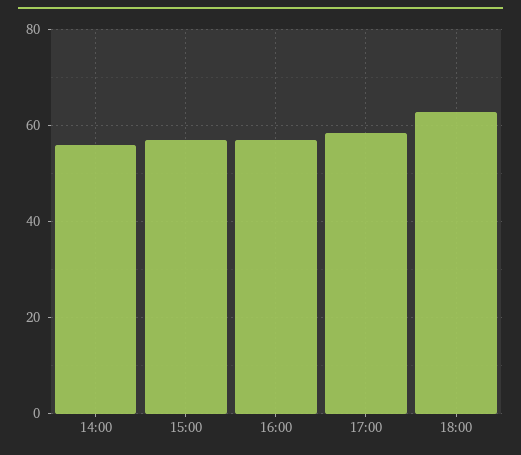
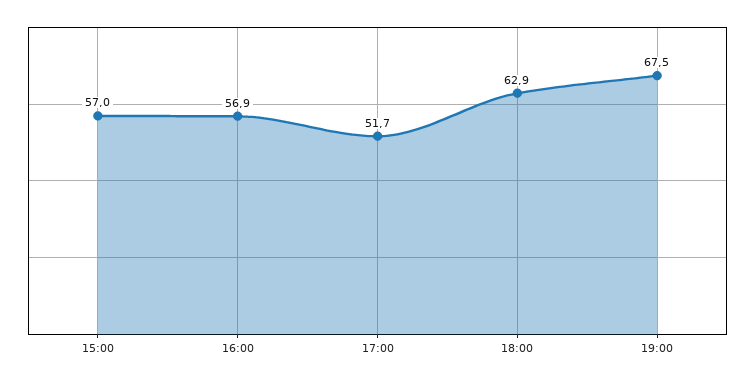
14:00: 56 -> none
17:00: 58 -> 51.7
19:00: none -> 67.5

